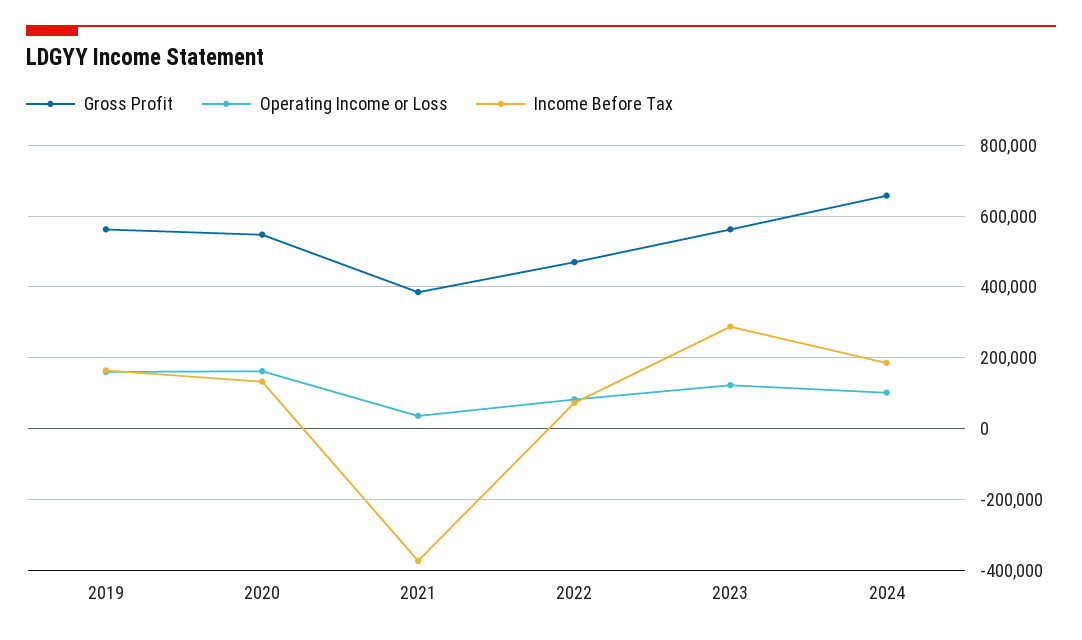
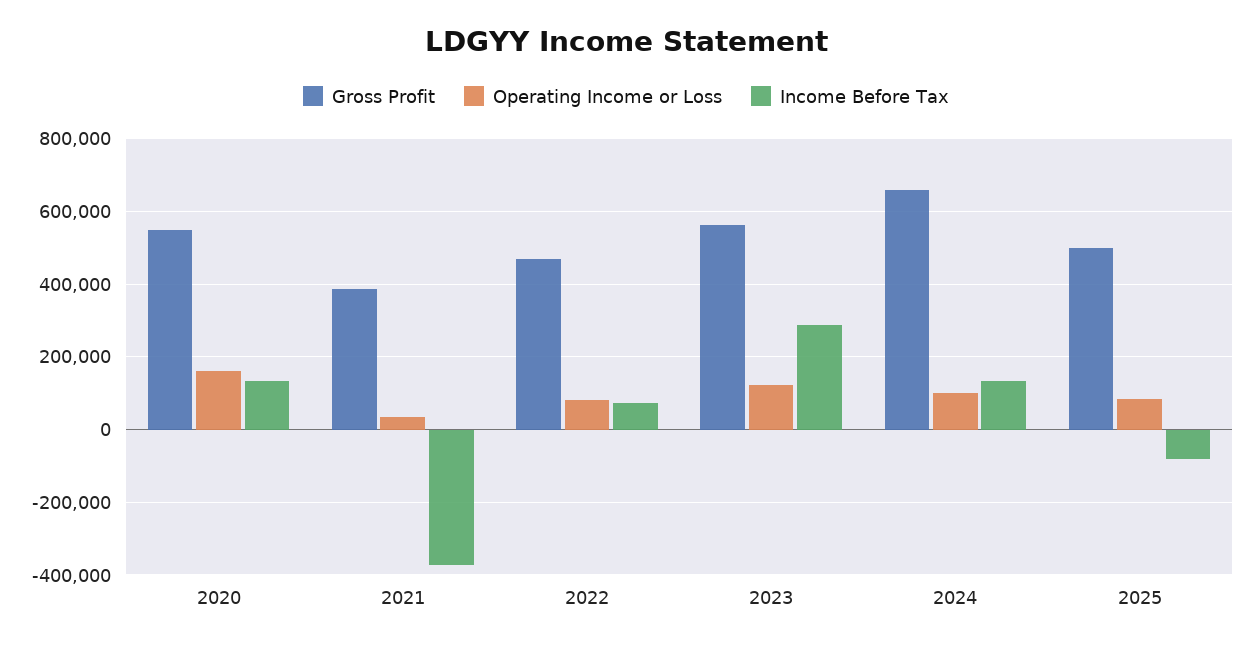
Gross Profit, 2019: 560000 -> none
Operating Income or Loss, 2019: 160000 -> none
Income Before Tax, 2019: 160000 -> none
Income Before Tax, 2024: 180000 -> 140000
Gross Profit, 2025: none -> 500000
Operating Income or Loss, 2025: none -> 80000
Income Before Tax, 2025: none -> -80000

